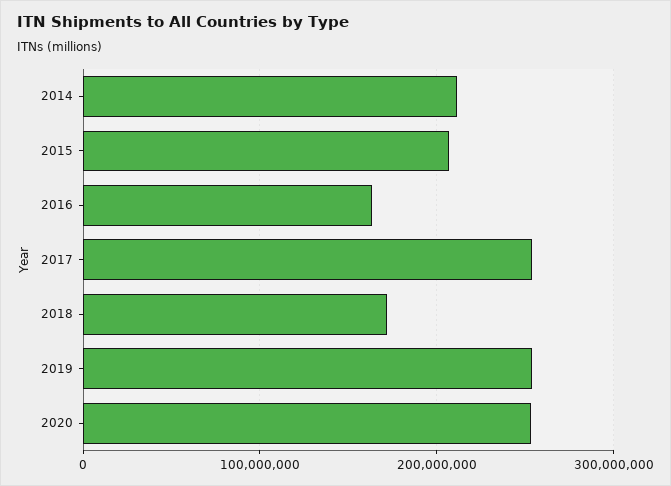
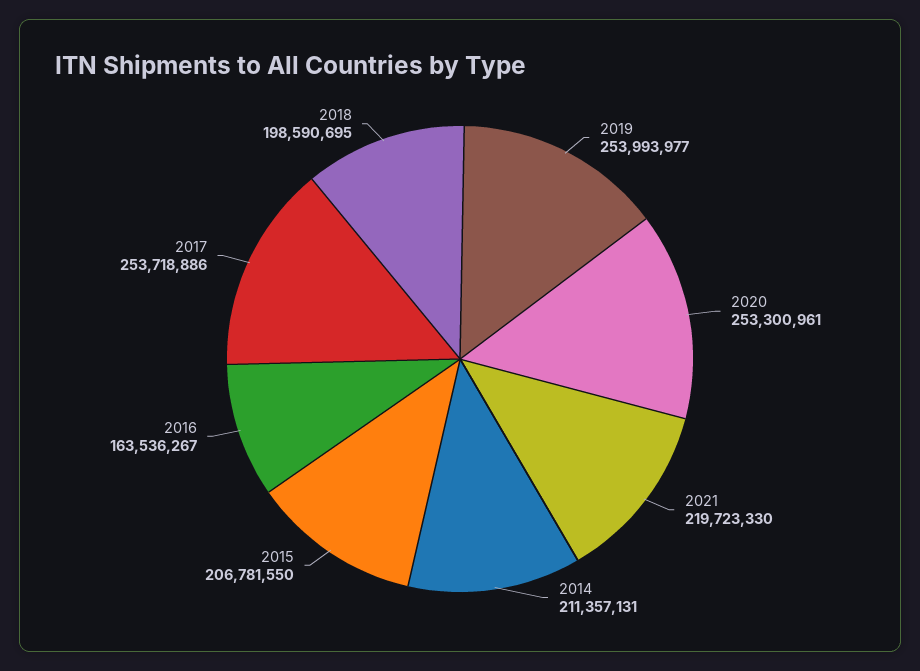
2018: 170000000 -> 198590695
2021: none -> 219723330

